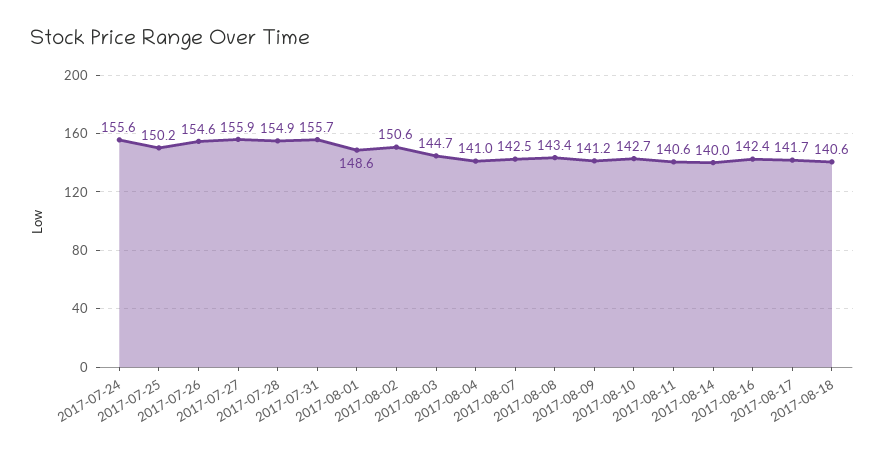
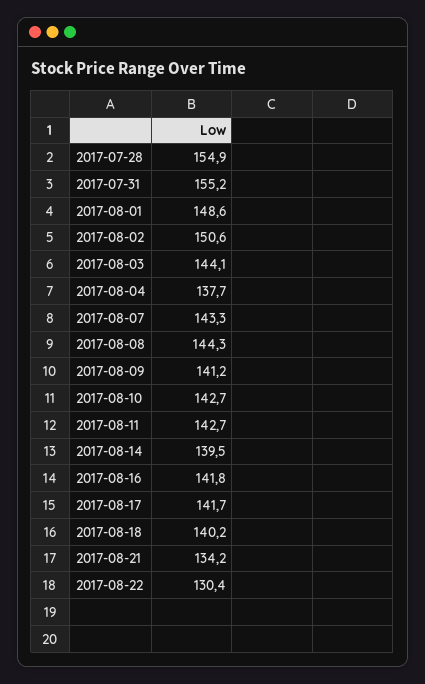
2017-07-24: 155.6 -> none
2017-07-25: 150.2 -> none
2017-07-26: 154.6 -> none
2017-07-27: 155.9 -> none
2017-07-31: 155.7 -> 155.2
2017-08-03: 144.7 -> 144.1
2017-08-04: 141 -> 137.7
2017-08-07: 142.5 -> 143.3
2017-08-08: 143.4 -> 144.3
2017-08-11: 140.6 -> 142.7
2017-08-14: 140 -> 139.5
2017-08-16: 142.4 -> 141.8
2017-08-18: 140.6 -> 140.2
2017-08-21: none -> 134.2
2017-08-22: none -> 130.4

